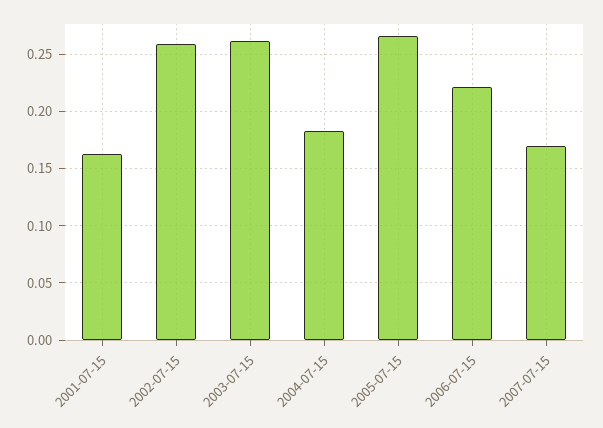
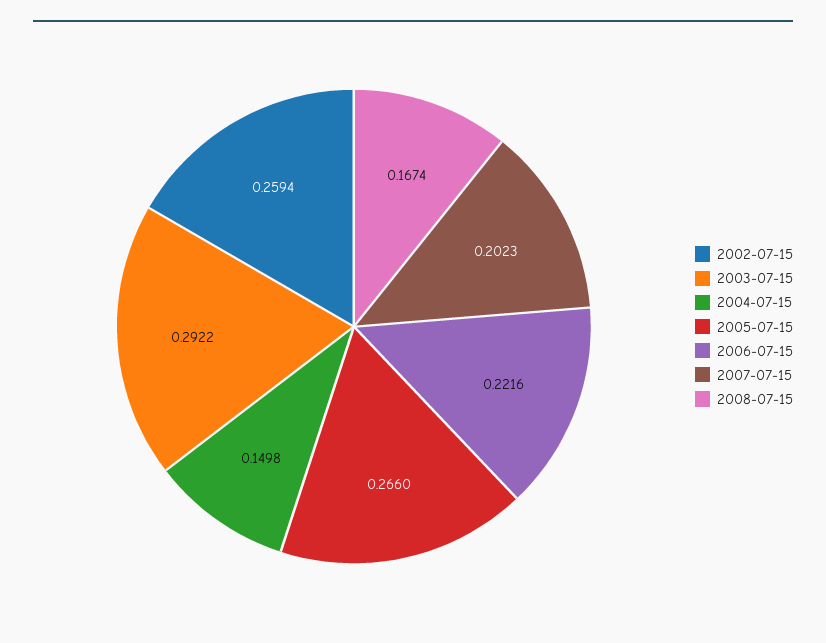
2001-07-15: 0.16 -> none
2003-07-15: 0.26 -> 0.2922
2004-07-15: 0.18 -> 0.1498
2007-07-15: 0.17 -> 0.2023
2008-07-15: none -> 0.1674

